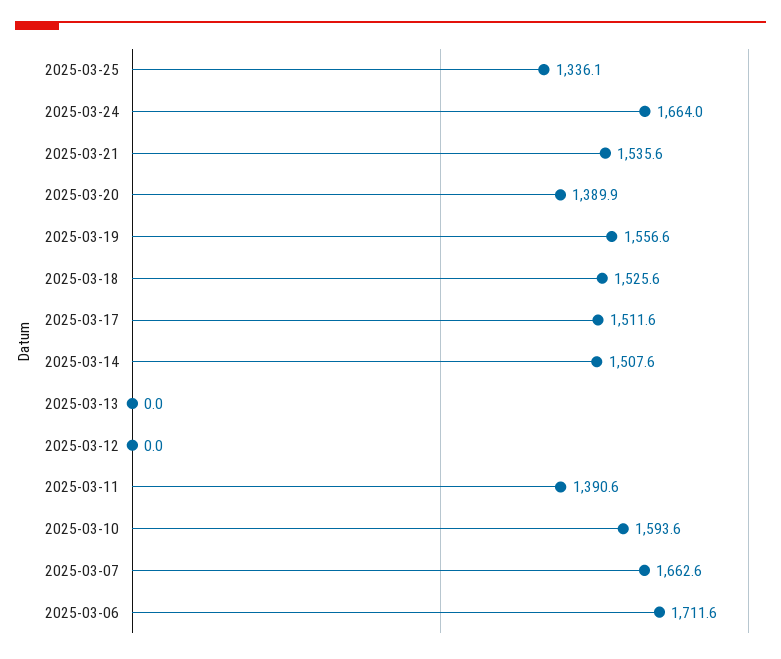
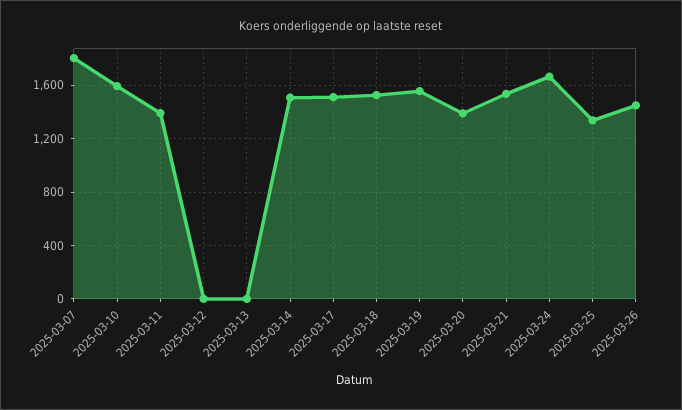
2025-03-07: 1662.6 -> 1800
2025-03-06: 1711.6 -> none
2025-03-26: none -> 1450

